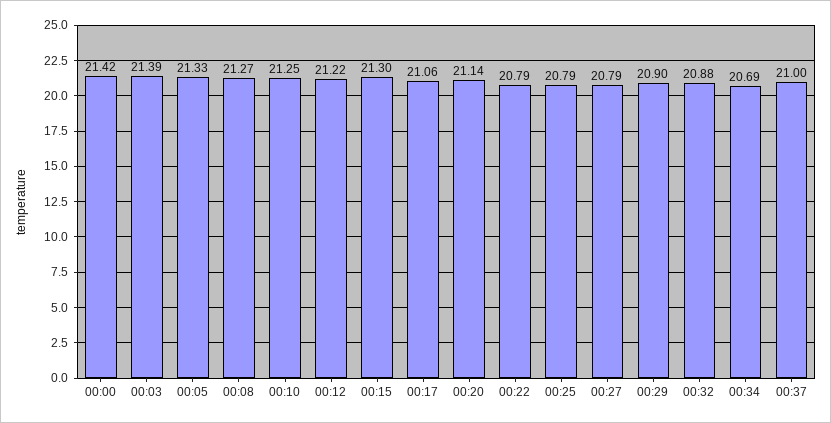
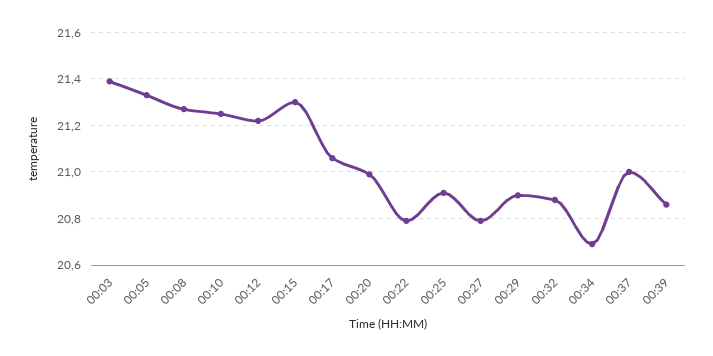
00:00: 21.42 -> none
00:20: 21.14 -> 21
00:25: 20.79 -> 20.9
00:39: none -> 20.85

